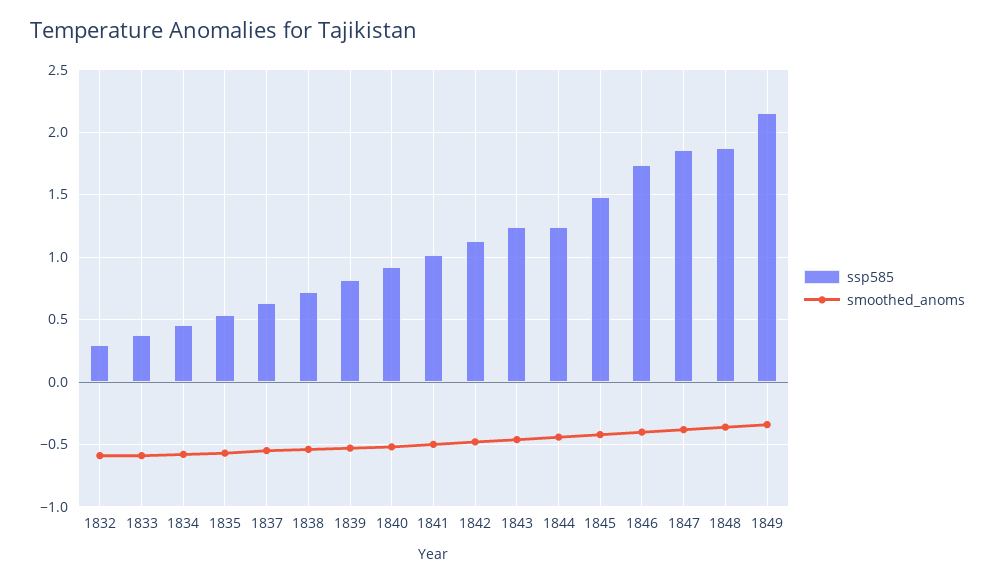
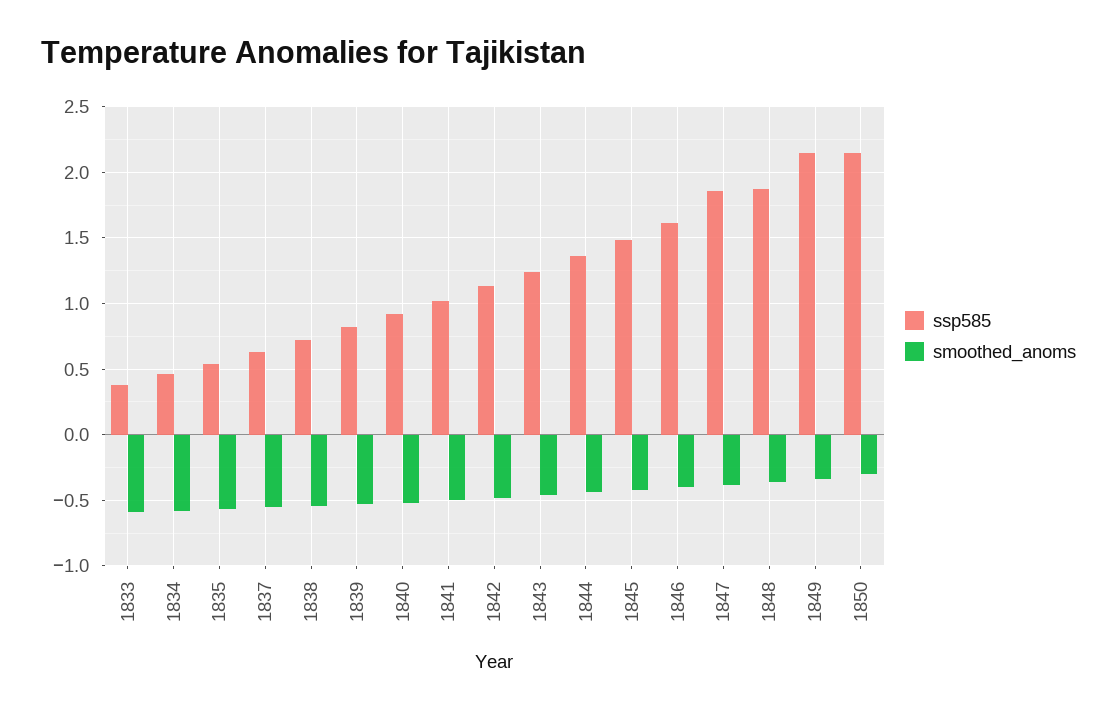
ssp585, 1832: 0.3 -> none
smoothed_anoms, 1832: -0.6 -> none
ssp585, 1844: 1.25 -> 1.35
ssp585, 1846: 1.75 -> 1.6
ssp585, 1850: none -> 2.15
smoothed_anoms, 1850: none -> -0.3

